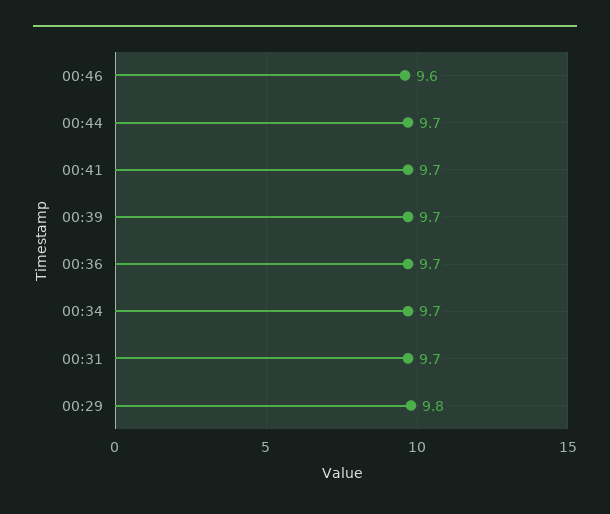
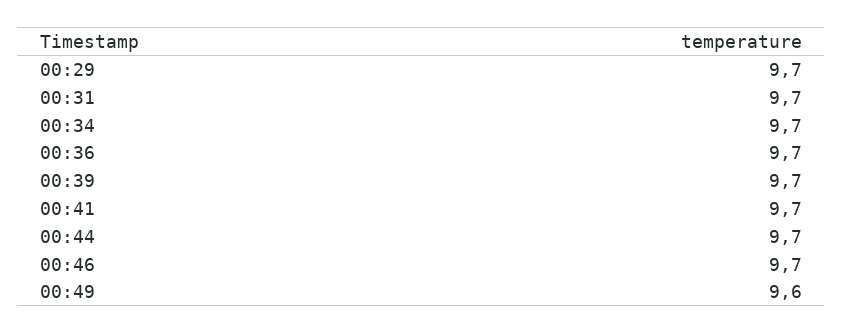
00:46: 9.6 -> 9.7
00:29: 9.8 -> 9.7
00:49: none -> 9.6

